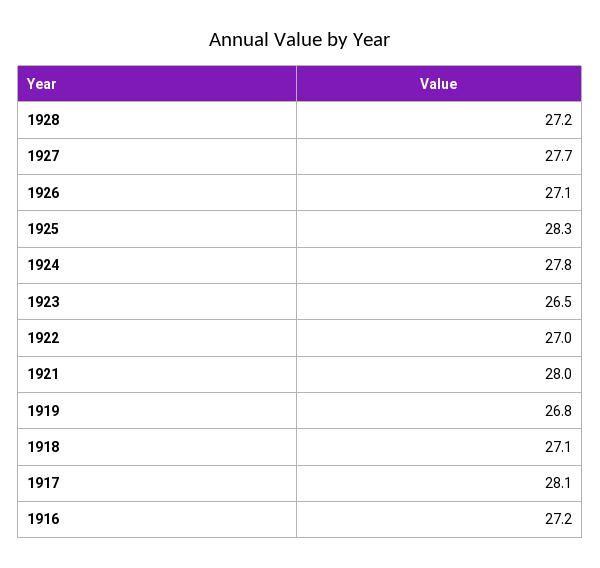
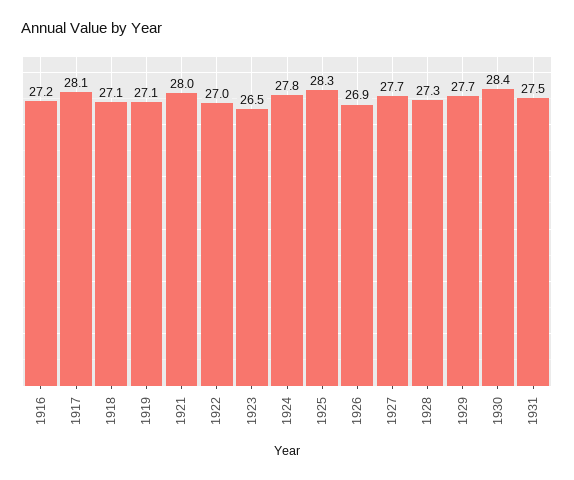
1928: 27.2 -> 27.3
1926: 27.1 -> 26.9
1919: 26.8 -> 27.1
1929: none -> 27.7
1930: none -> 28.4
1931: none -> 27.5

